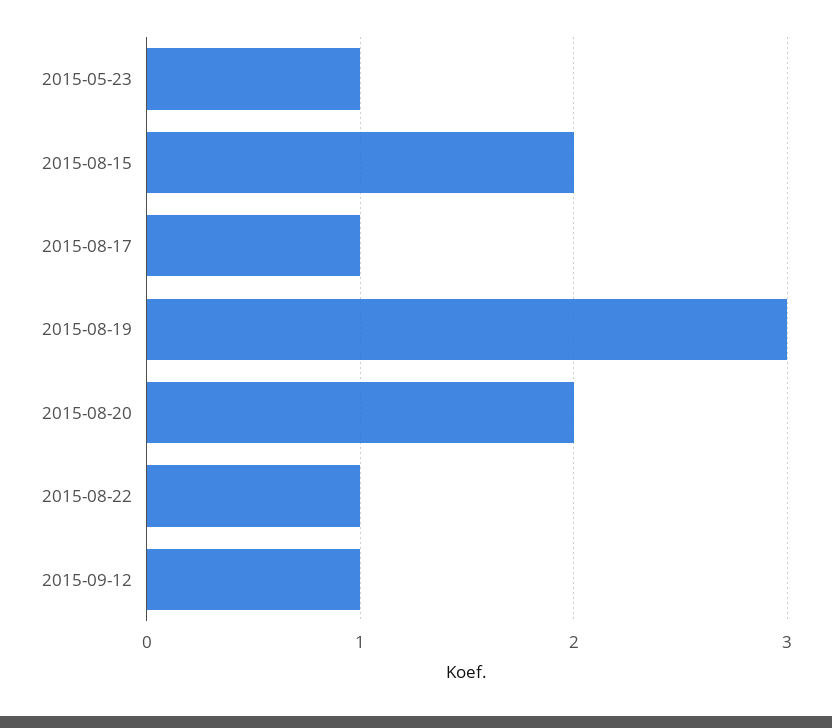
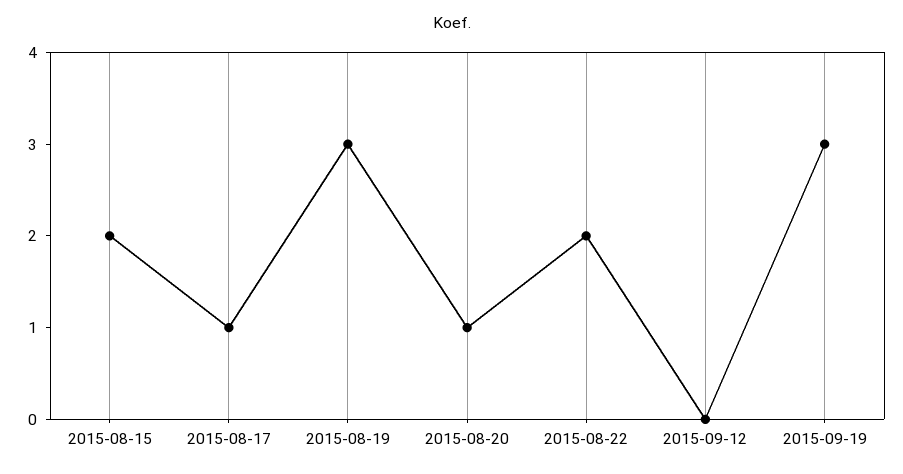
2015-05-23: 1 -> none
2015-08-20: 2 -> 1
2015-08-22: 1 -> 2
2015-09-12: 1 -> 0
2015-09-19: none -> 3

